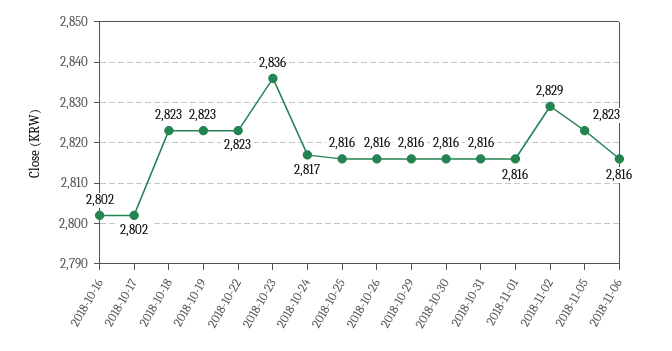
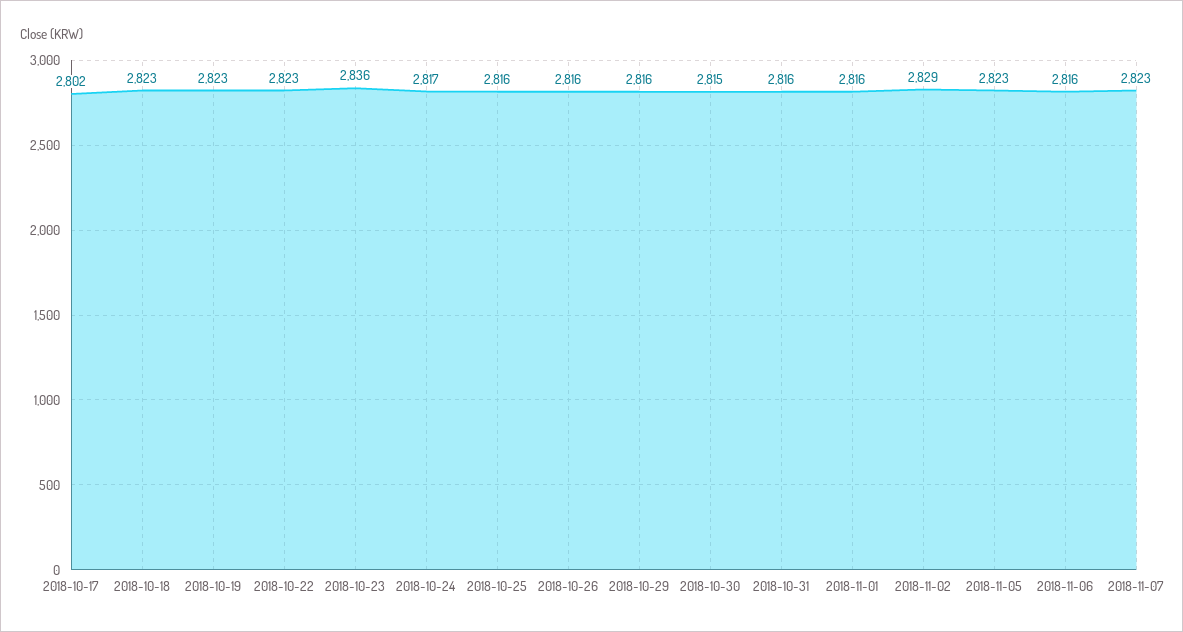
2018-10-16: 2802 -> none
2018-10-30: 2816 -> 2815
2018-11-07: none -> 2823

